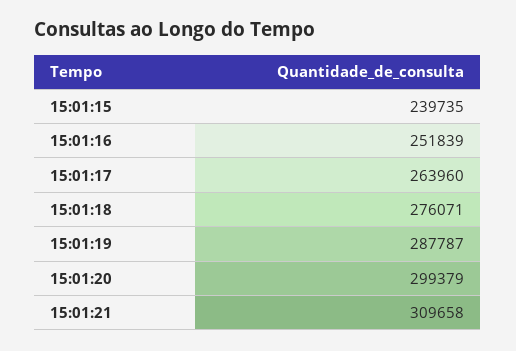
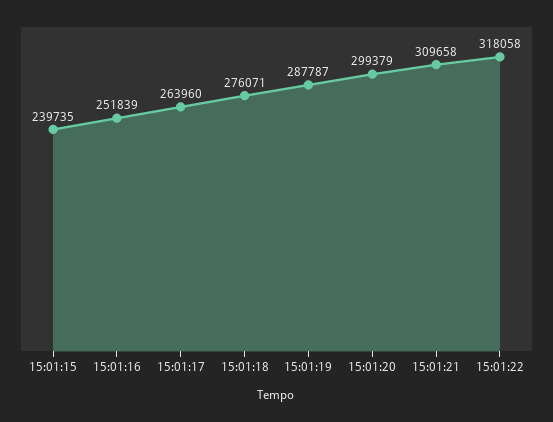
15:01:22: none -> 318058

